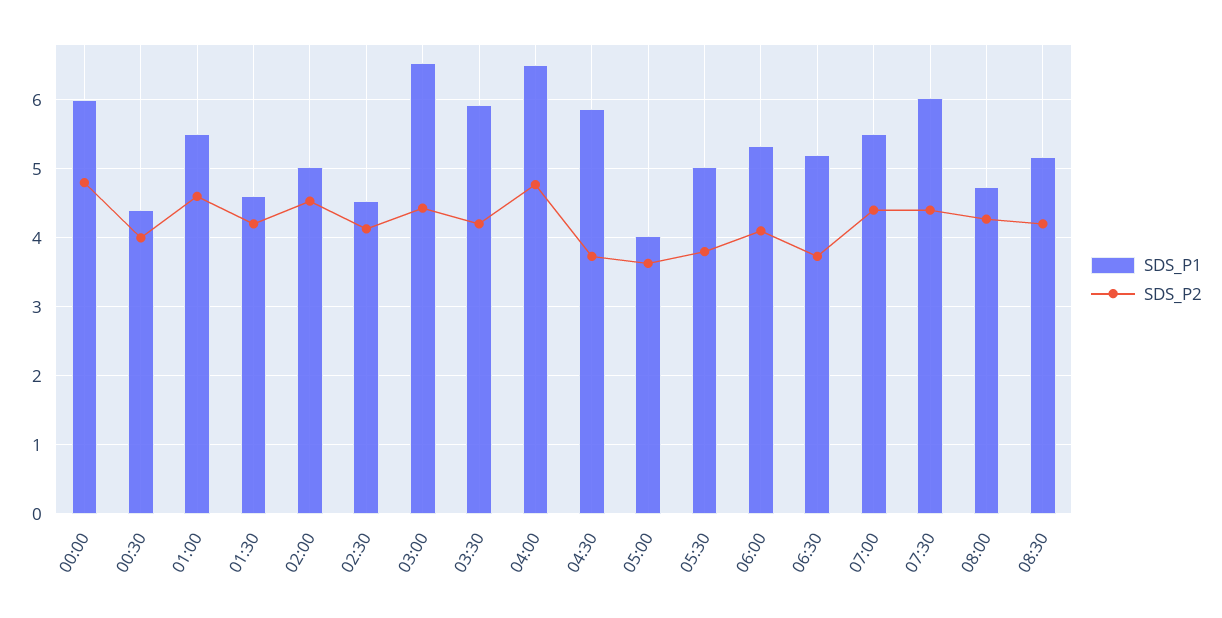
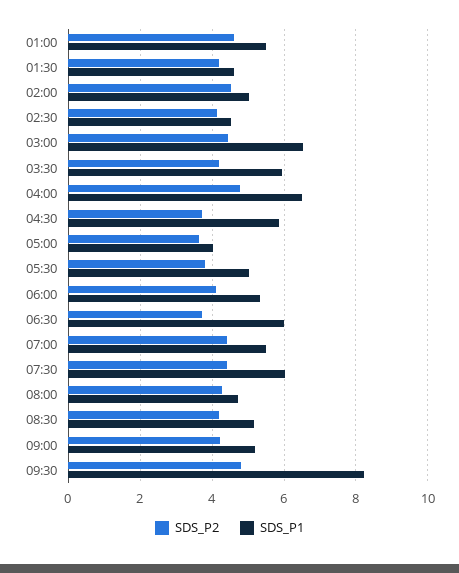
SDS_P1, 00:00: 6 -> none
SDS_P2, 00:00: 4.8 -> none
SDS_P1, 00:30: 4.4 -> none
SDS_P2, 00:30: 4 -> none
SDS_P1, 06:30: 5.2 -> 6
SDS_P2, 09:00: none -> 4.2
SDS_P1, 09:00: none -> 5.2
SDS_P2, 09:30: none -> 4.8
SDS_P1, 09:30: none -> 8.2

